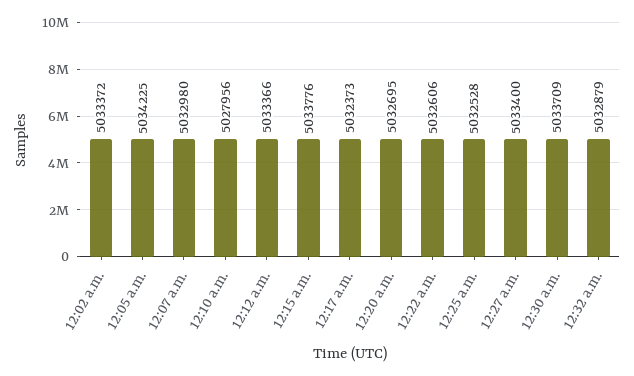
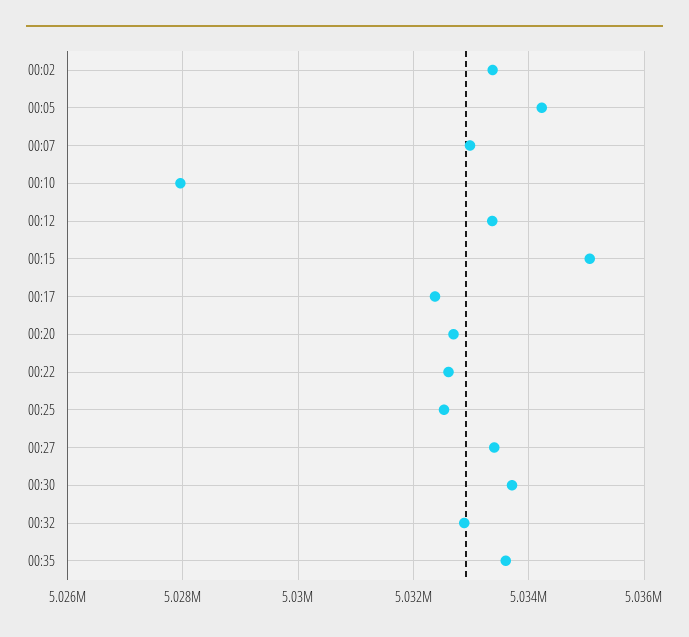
12:15 a.m.: 5033776 -> 5035000
00:35: none -> 5033600

